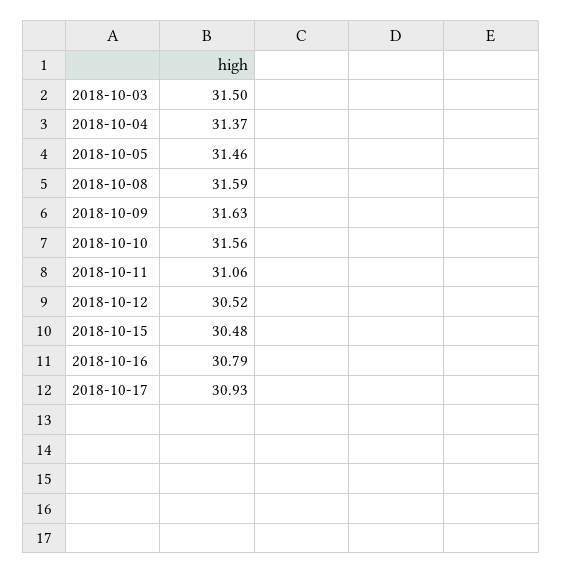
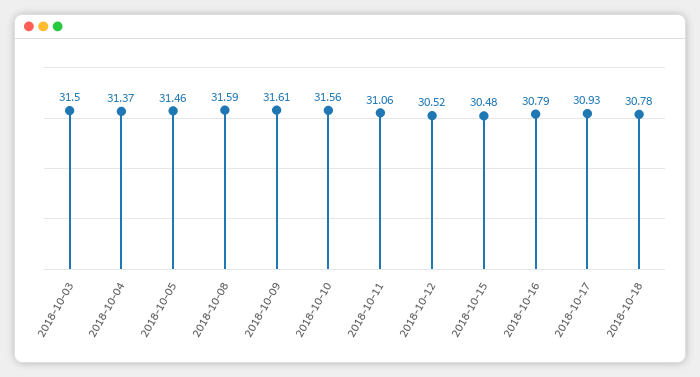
2018-10-09: 31.63 -> 31.61
2018-10-18: none -> 30.78

